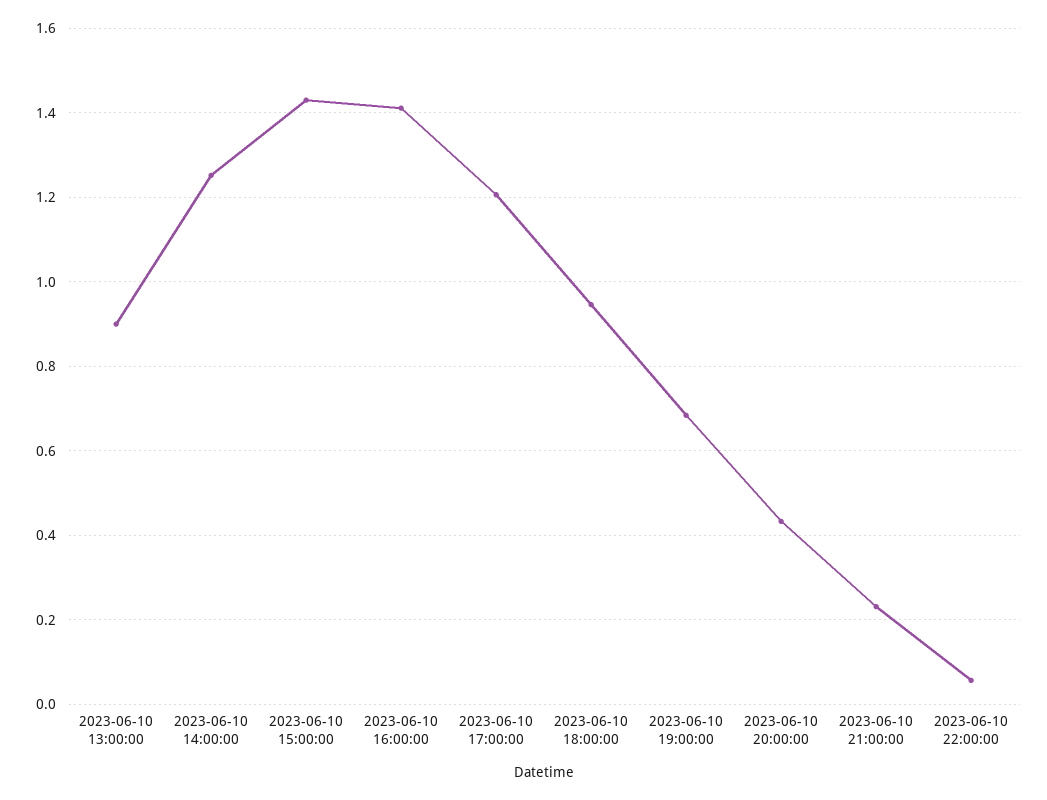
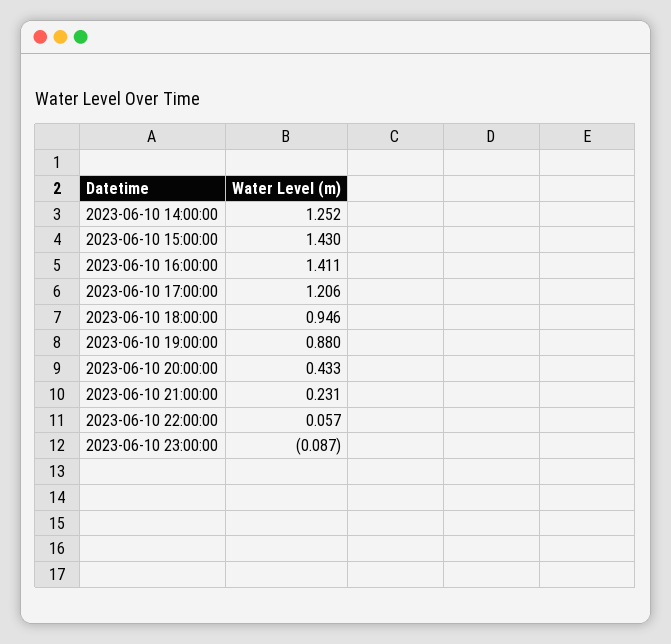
2023-06-10 13:00:00: 0.9 -> none
2023-06-10 19:00:00: 0.68 -> 0.88
2023-06-10 23:00:00: none -> -0.087

